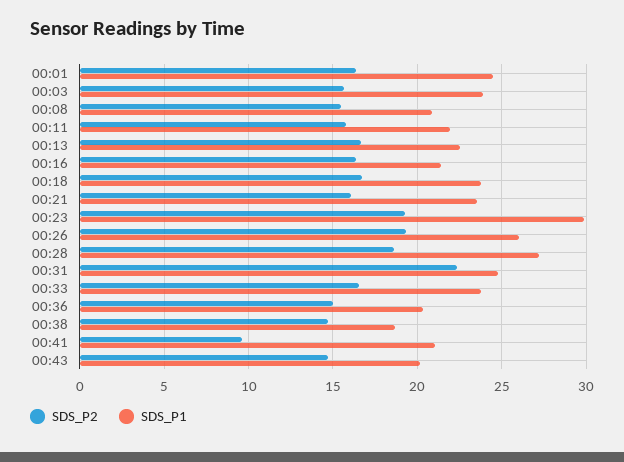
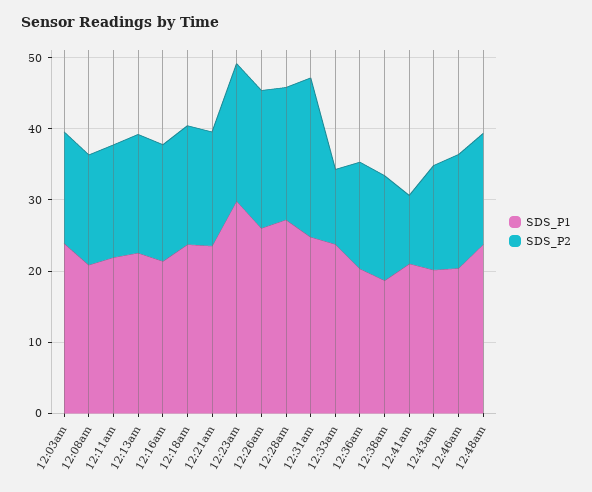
SDS_P2, 00:01: 16.5 -> none
SDS_P1, 00:01: 24.5 -> none
SDS_P2, 00:33: 16.5 -> 10
SDS_P1, 12:46am: none -> 20
SDS_P2, 12:46am: none -> 16
SDS_P1, 12:48am: none -> 24
SDS_P2, 12:48am: none -> 16

